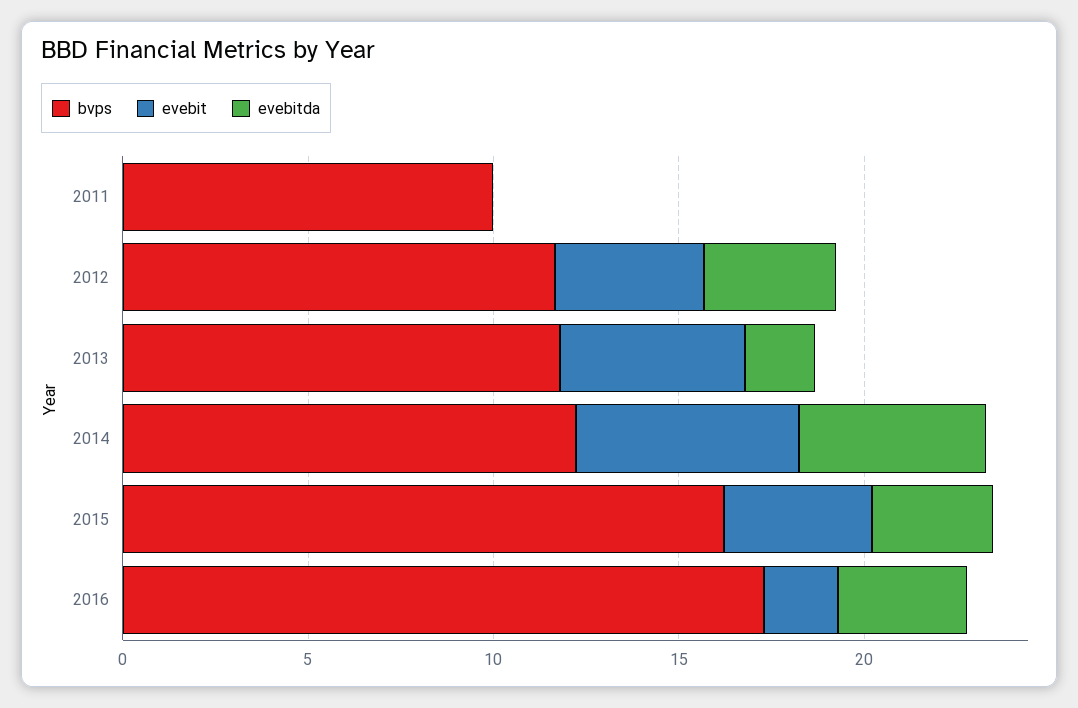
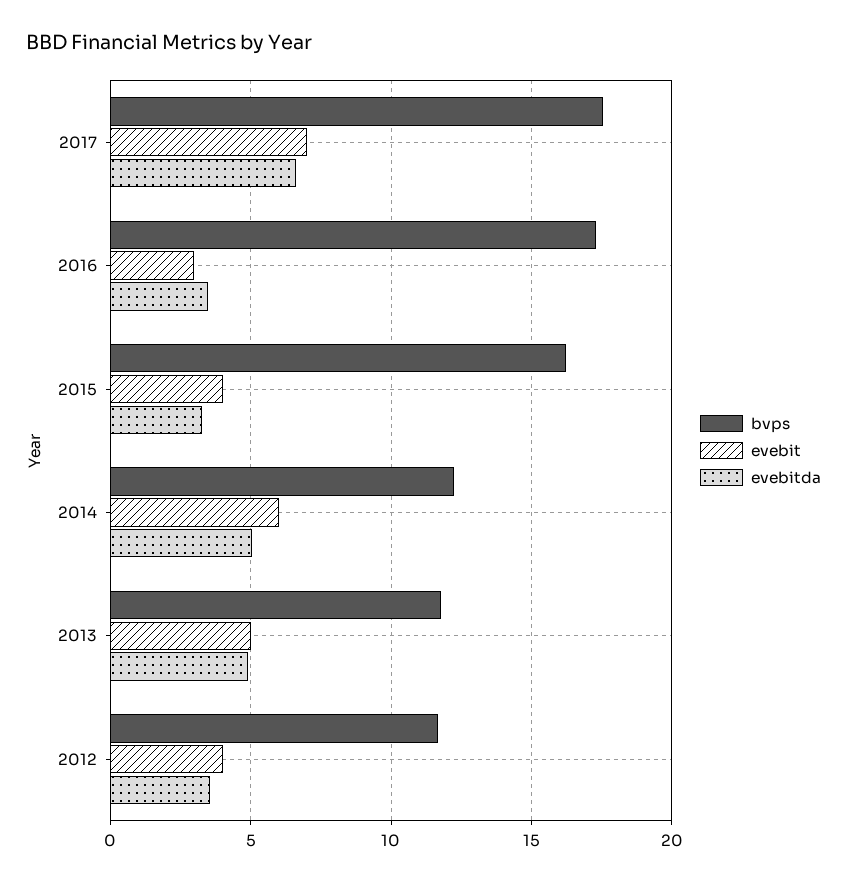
bvps, 2011: 10 -> none
evebit, 2011: 0 -> none
evebitda, 2011: 0 -> none
evebitda, 2013: 2 -> 5
evebit, 2016: 2 -> 3
bvps, 2017: none -> 17.5
evebit, 2017: none -> 7
evebitda, 2017: none -> 6.5

